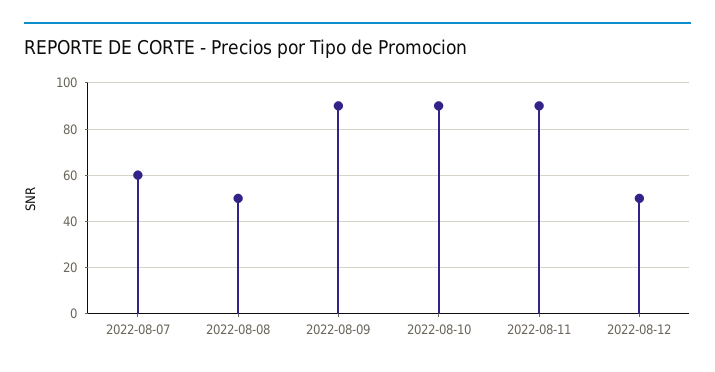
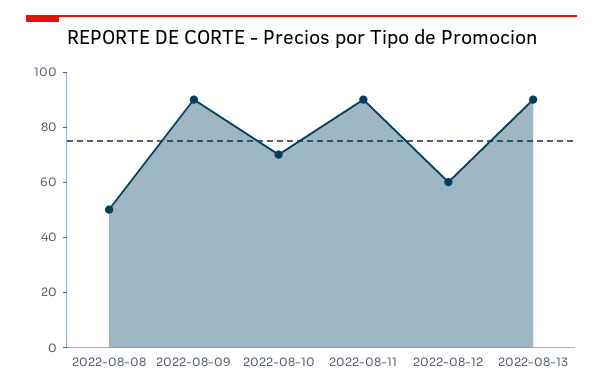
2022-08-07: 60 -> none
2022-08-10: 90 -> 70
2022-08-12: 50 -> 60
2022-08-13: none -> 90

